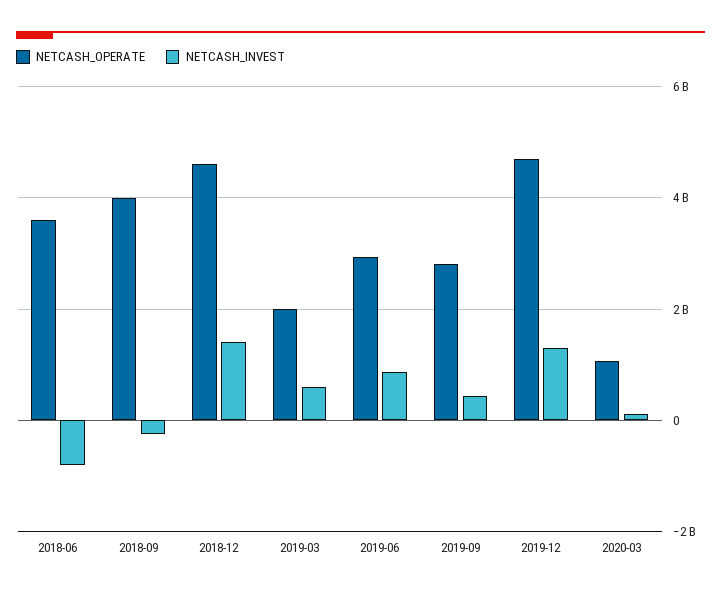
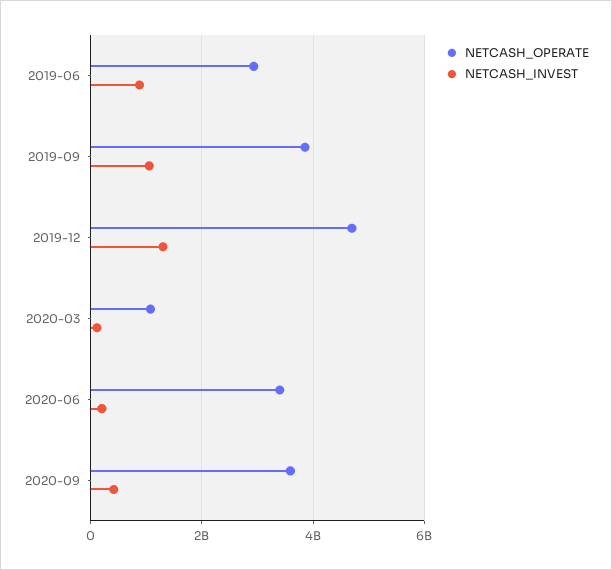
NETCASH_OPERATE, 2018-06: 3600000000 -> none
NETCASH_INVEST, 2018-06: -800000000 -> none
NETCASH_OPERATE, 2018-09: 4000000000 -> none
NETCASH_INVEST, 2018-09: -200000000 -> none
NETCASH_OPERATE, 2018-12: 4600000000 -> none
NETCASH_INVEST, 2018-12: 1400000000 -> none
NETCASH_OPERATE, 2019-03: 2000000000 -> none
NETCASH_INVEST, 2019-03: 600000000 -> none
NETCASH_OPERATE, 2019-09: 2800000000 -> 3800000000
NETCASH_INVEST, 2019-09: 400000000 -> 1000000000
NETCASH_OPERATE, 2020-06: none -> 3400000000
NETCASH_INVEST, 2020-06: none -> 200000000
NETCASH_OPERATE, 2020-09: none -> 3600000000
NETCASH_INVEST, 2020-09: none -> 400000000

